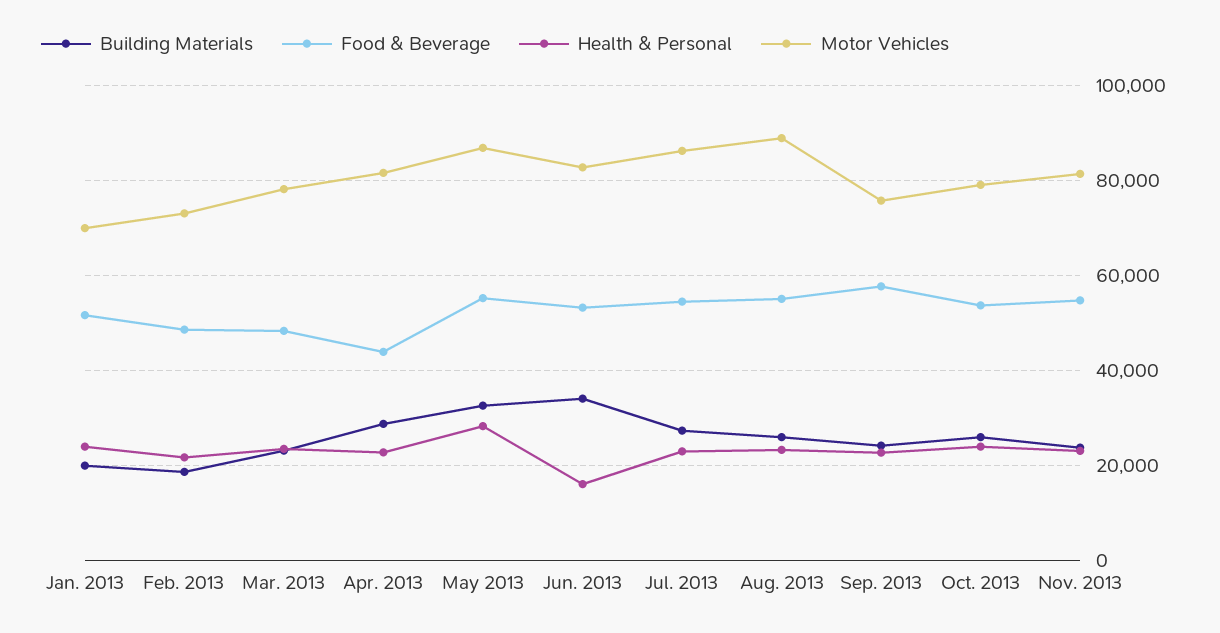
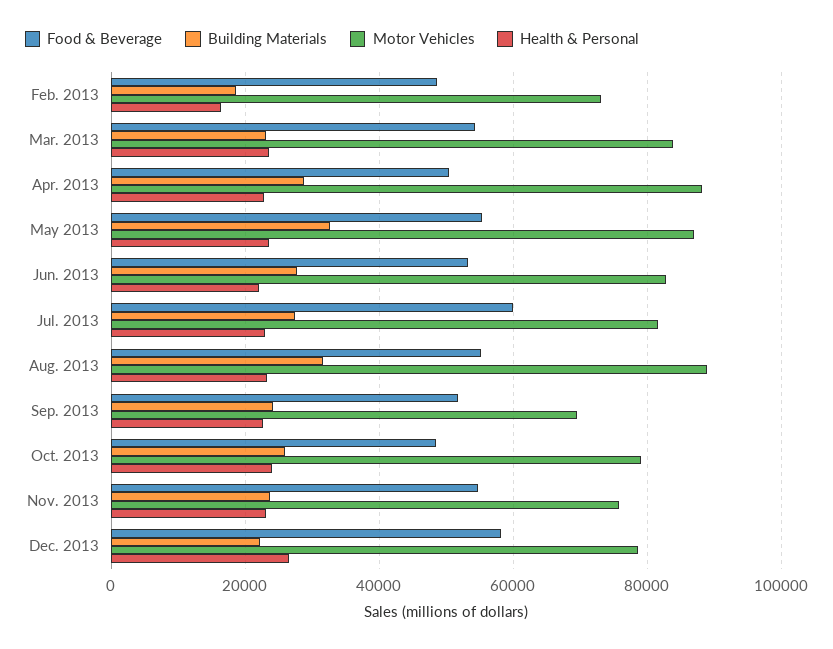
Building Materials, Jan. 2013: 20000 -> none
Food & Beverage, Jan. 2013: 52000 -> none
Health & Personal, Jan. 2013: 24000 -> none
Motor Vehicles, Jan. 2013: 70000 -> none
Health & Personal, Feb. 2013: 22000 -> 16000
Food & Beverage, Mar. 2013: 48000 -> 54000
Motor Vehicles, Mar. 2013: 78000 -> 84000
Food & Beverage, Apr. 2013: 44000 -> 50000
Motor Vehicles, Apr. 2013: 82000 -> 88000
Health & Personal, May 2013: 28000 -> 24000
Building Materials, Jun. 2013: 34000 -> 28000
Health & Personal, Jun. 2013: 16000 -> 22000
Food & Beverage, Jul. 2013: 54000 -> 60000
Motor Vehicles, Jul. 2013: 86000 -> 82000
Building Materials, Aug. 2013: 26000 -> 32000
Food & Beverage, Sep. 2013: 58000 -> 52000
Motor Vehicles, Sep. 2013: 76000 -> 70000
Food & Beverage, Oct. 2013: 54000 -> 48000
Motor Vehicles, Nov. 2013: 82000 -> 76000
Food & Beverage, Dec. 2013: none -> 58000
Building Materials, Dec. 2013: none -> 22000
Motor Vehicles, Dec. 2013: none -> 78000
Health & Personal, Dec. 2013: none -> 26000

